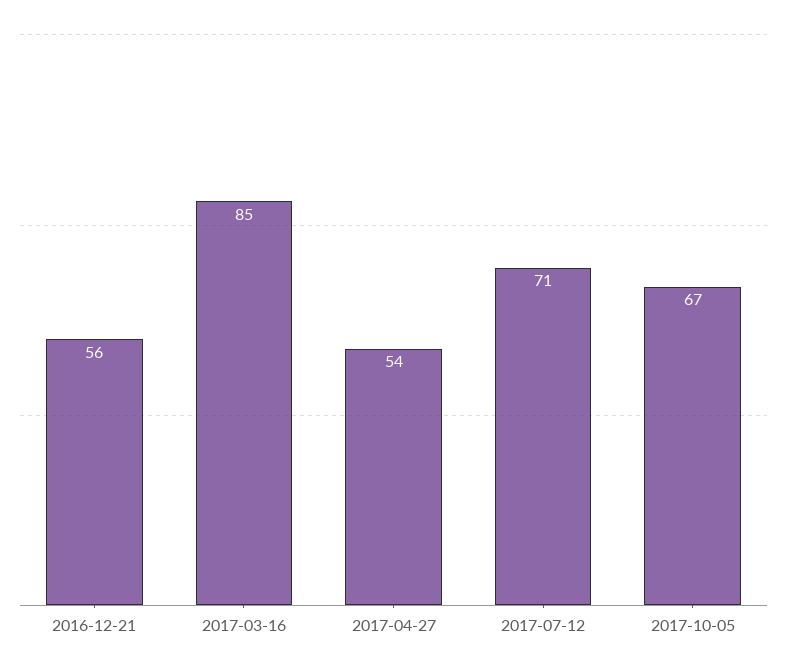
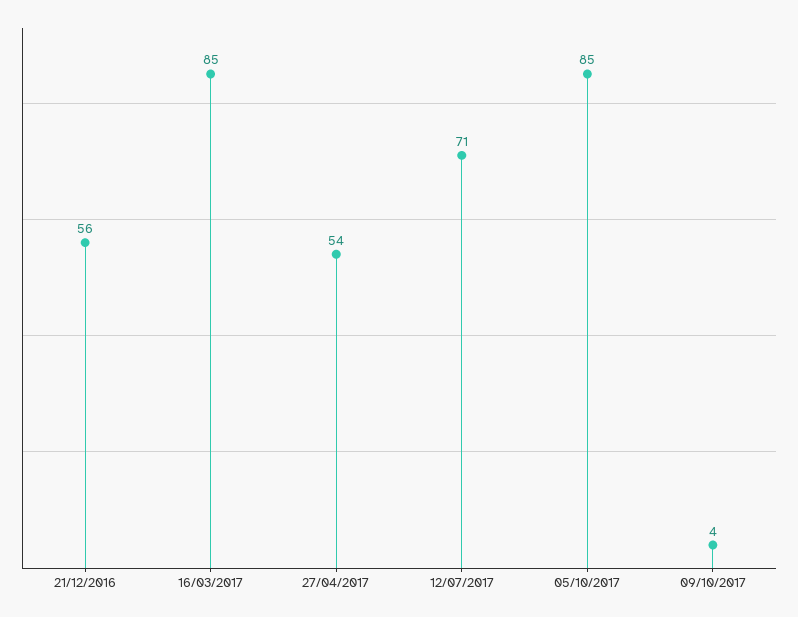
2017-10-05: 67 -> 85
09/10/2017: none -> 4

